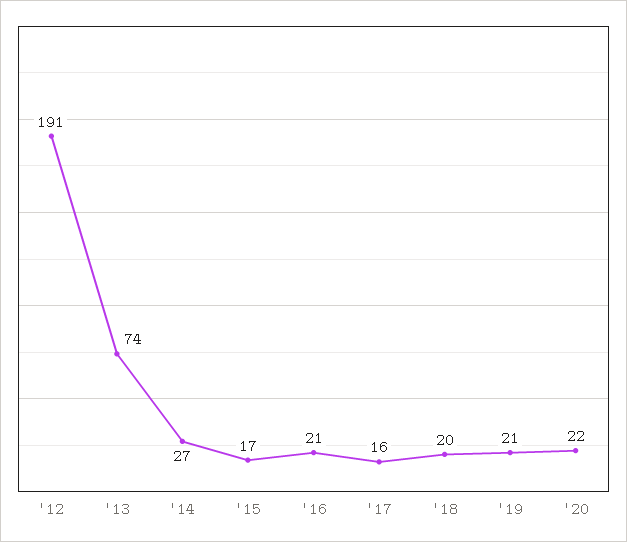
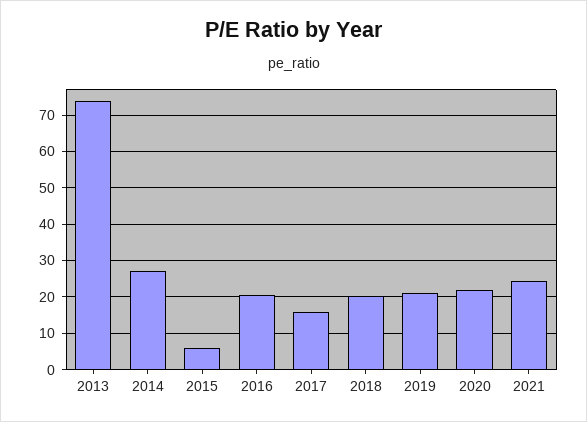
'12: 191 -> none
'15: 17 -> 6
2021: none -> 24

